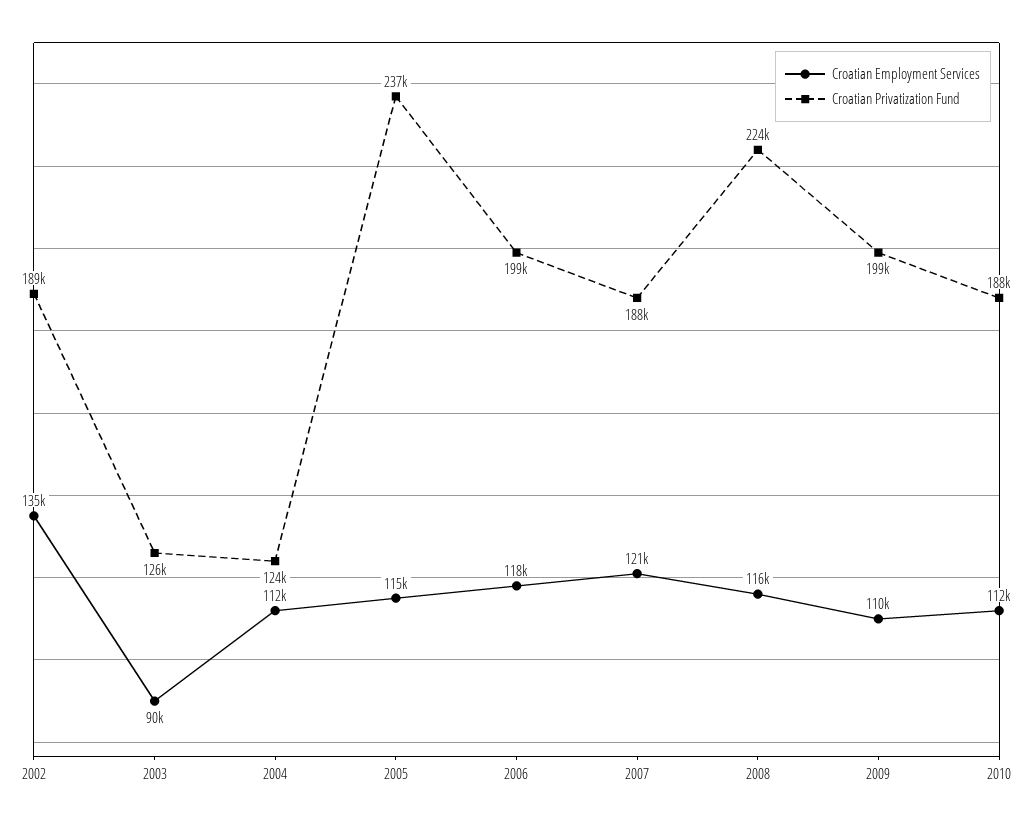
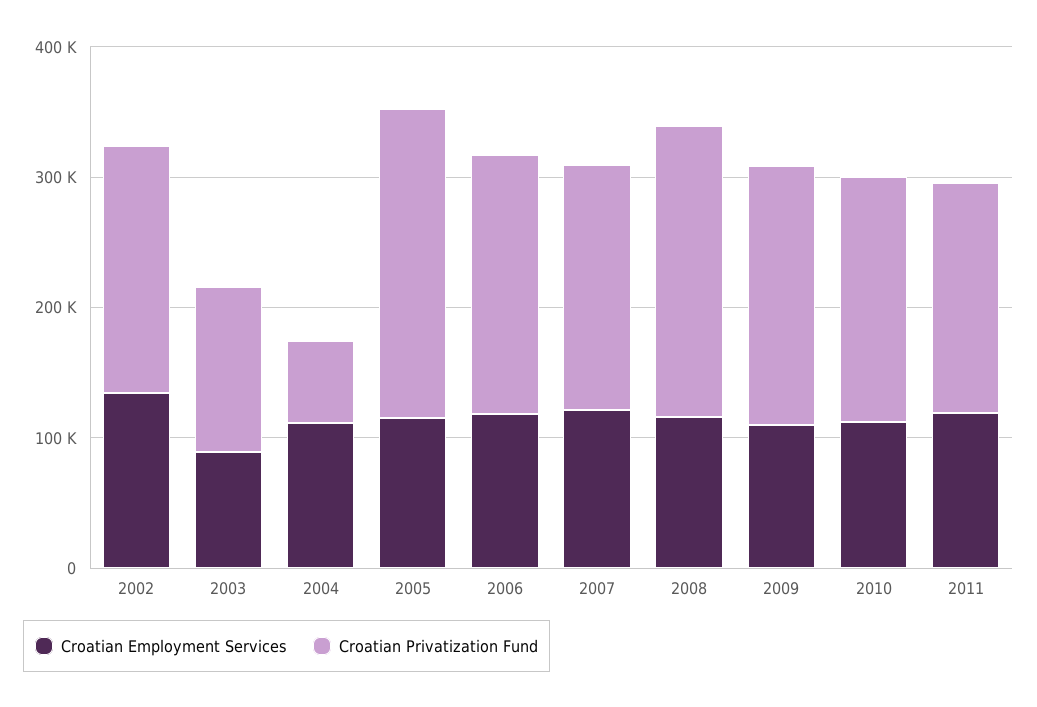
Croatian Privatization Fund, 2004: 124000 -> 60000
Croatian Employment Services, 2011: none -> 120000
Croatian Privatization Fund, 2011: none -> 180000

